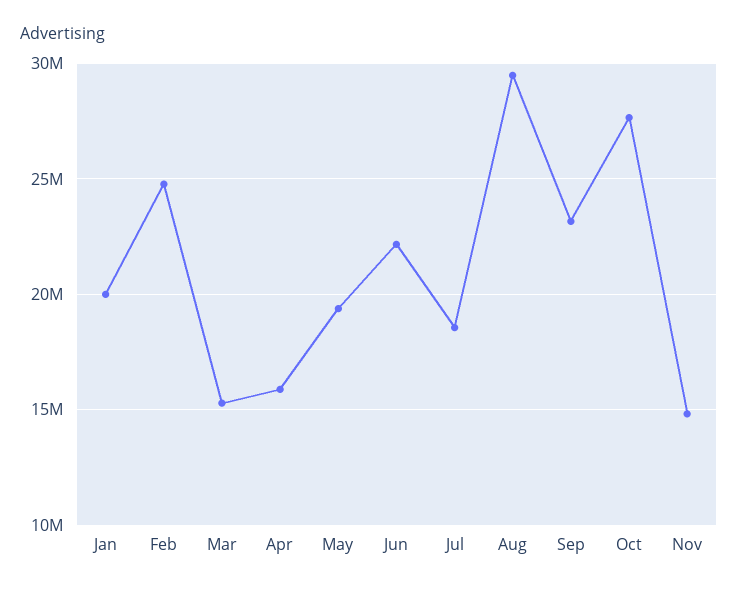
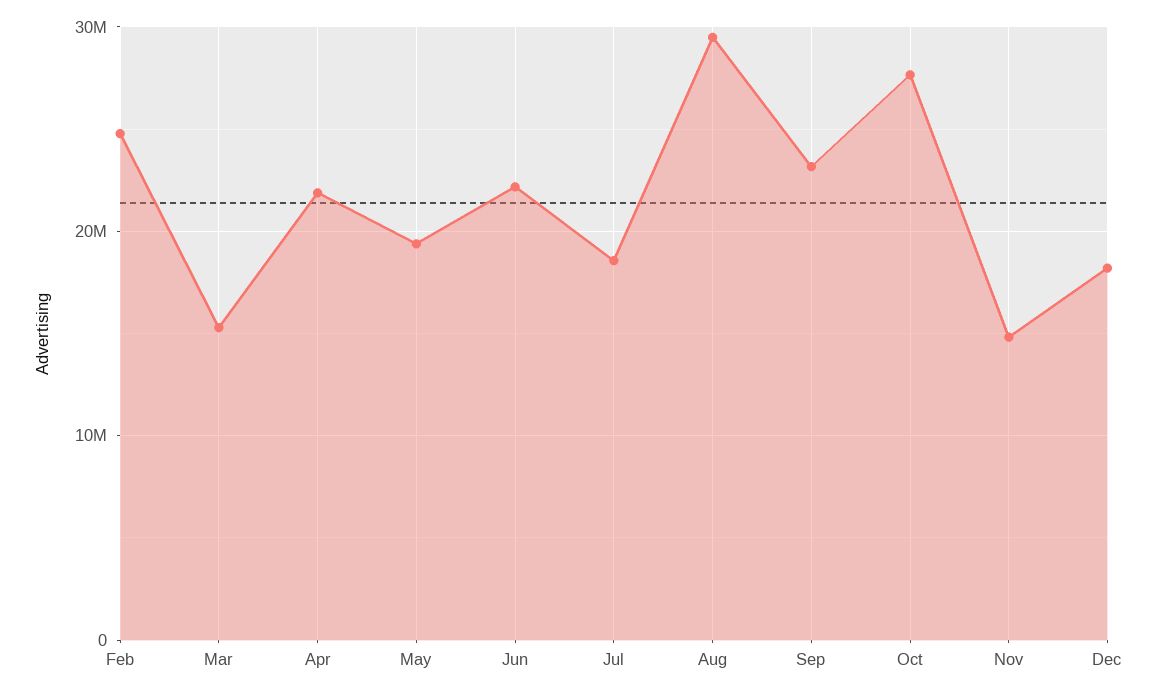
Jan: 20000000 -> none
Apr: 16000000 -> 22000000
Dec: none -> 18000000

